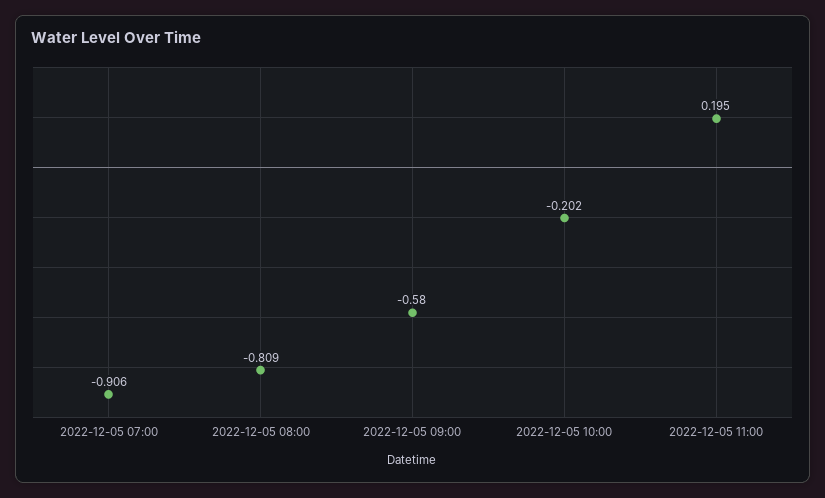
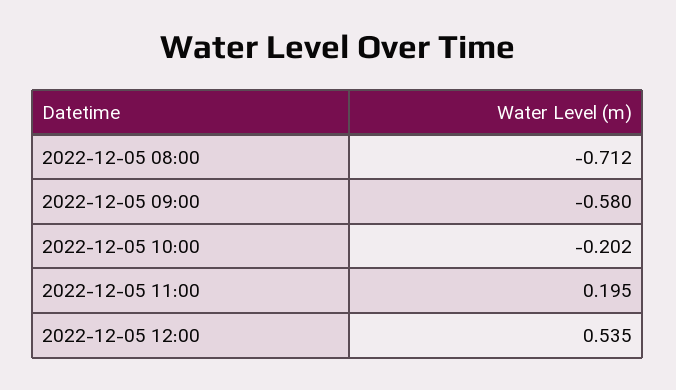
2022-12-05 07:00: -0.906 -> none
2022-12-05 08:00: -0.809 -> -0.712
2022-12-05 12:00: none -> 0.535

